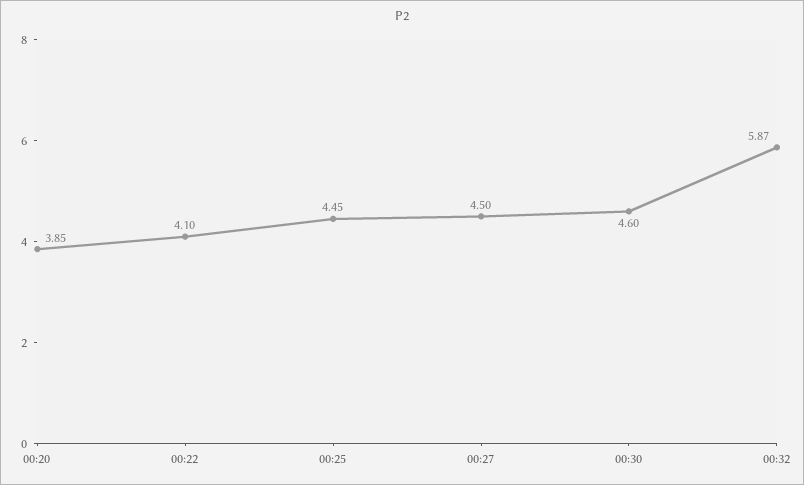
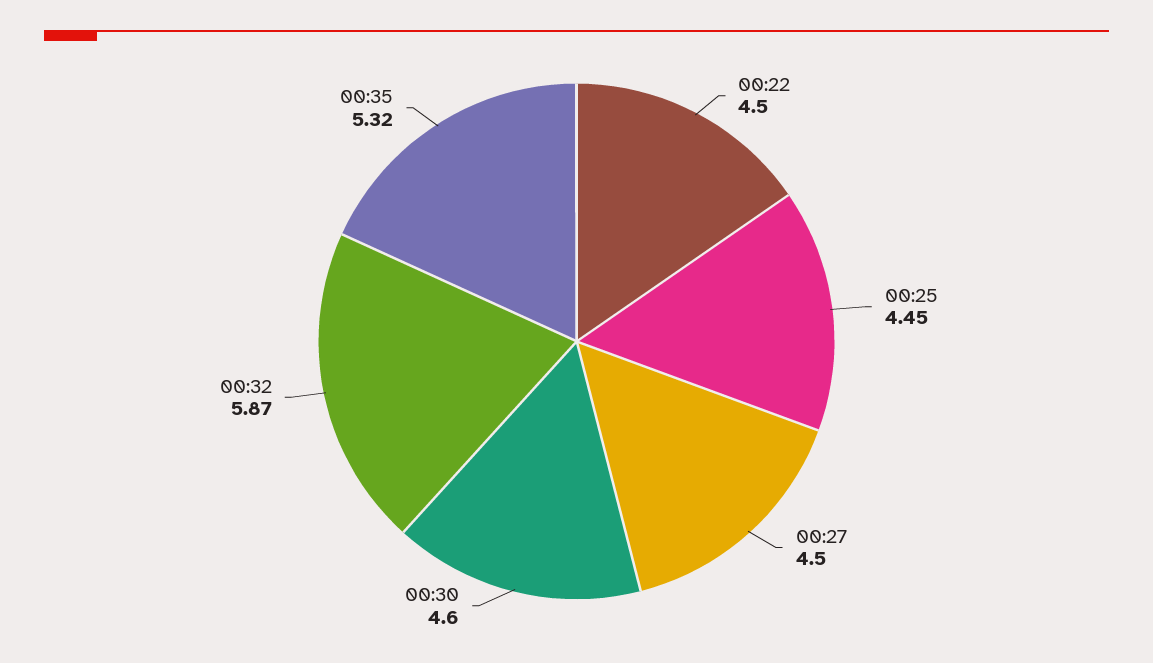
00:20: 3.85 -> none
00:22: 4.1 -> 4.5
00:35: none -> 5.32

